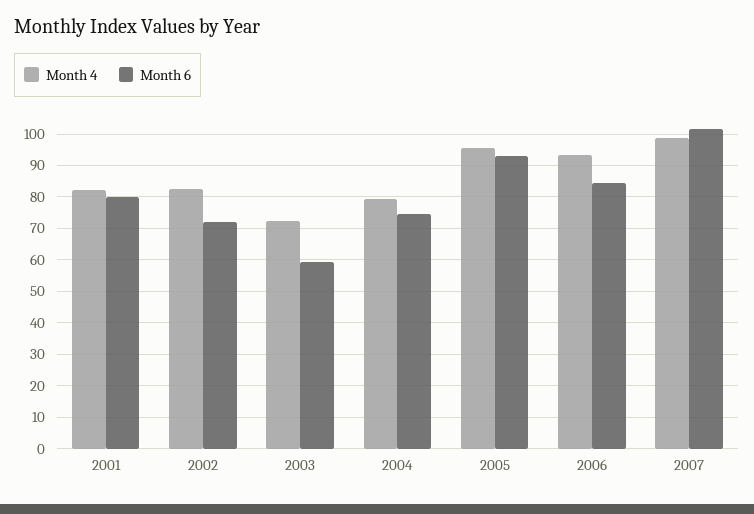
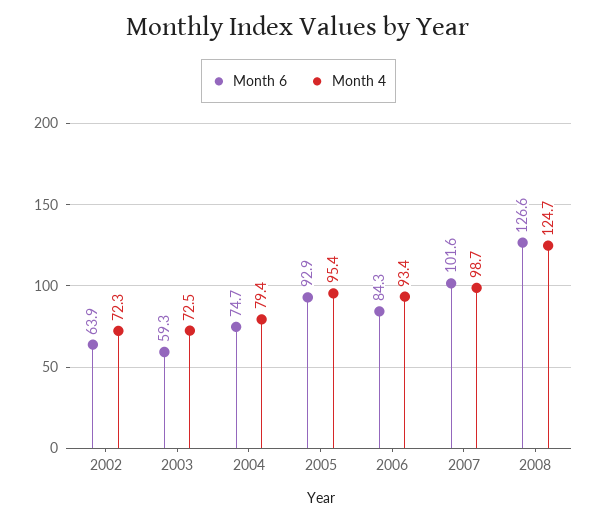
Month 4, 2001: 82 -> none
Month 6, 2001: 80 -> none
Month 4, 2002: 82 -> 72.3
Month 6, 2002: 72 -> 63.9
Month 6, 2008: none -> 126.6
Month 4, 2008: none -> 124.7

